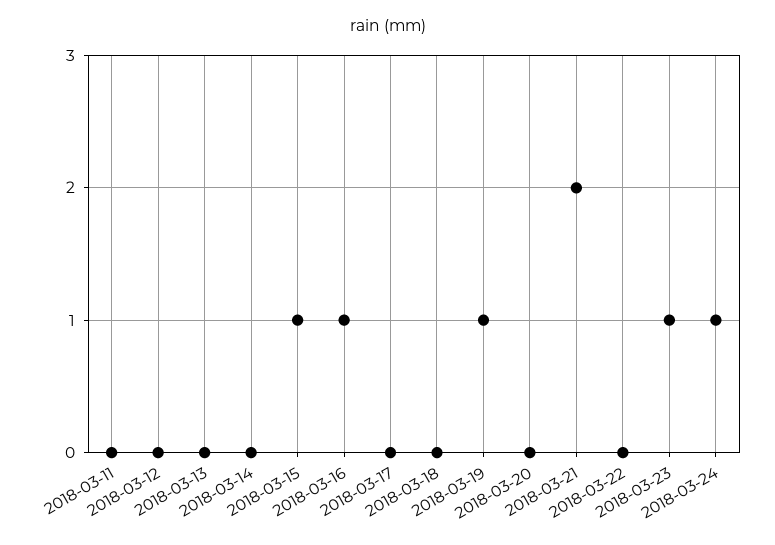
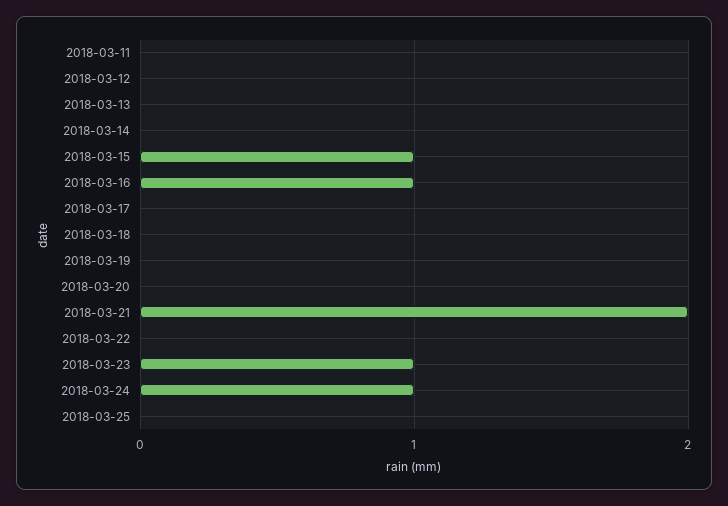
2018-03-19: 1 -> 0
2018-03-25: none -> 0

